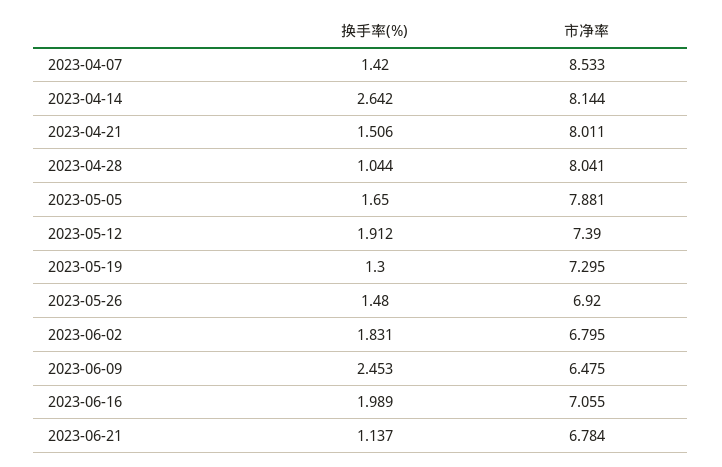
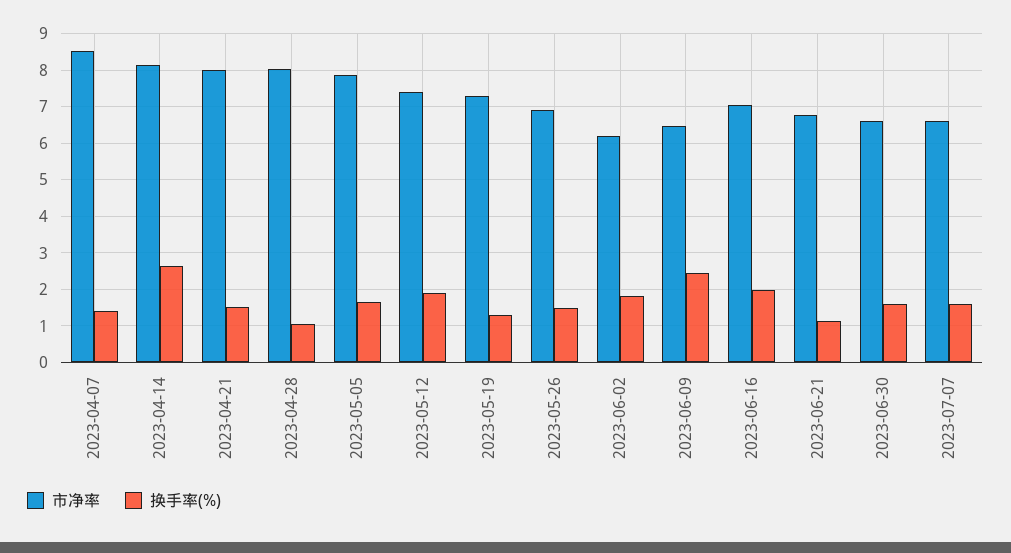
市净率, 2023-06-02: 6.795 -> 6.2
市净率, 2023-06-30: none -> 6.6
换手率(%), 2023-06-30: none -> 1.6
市净率, 2023-07-07: none -> 6.6
换手率(%), 2023-07-07: none -> 1.6

